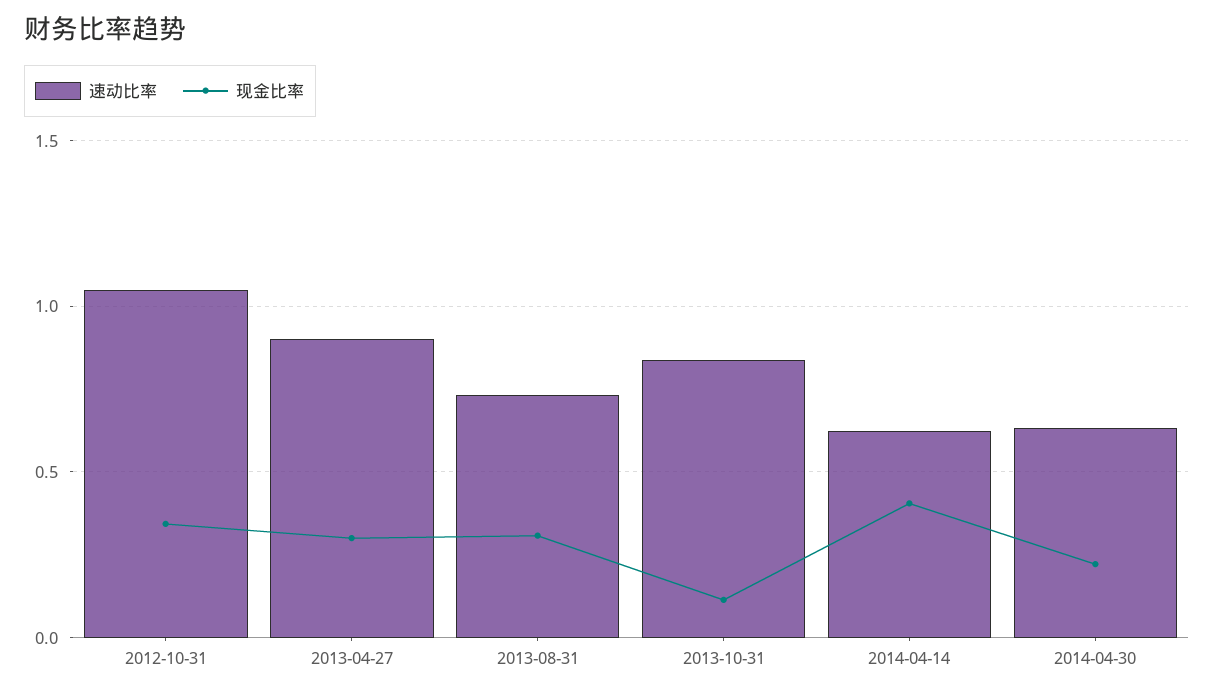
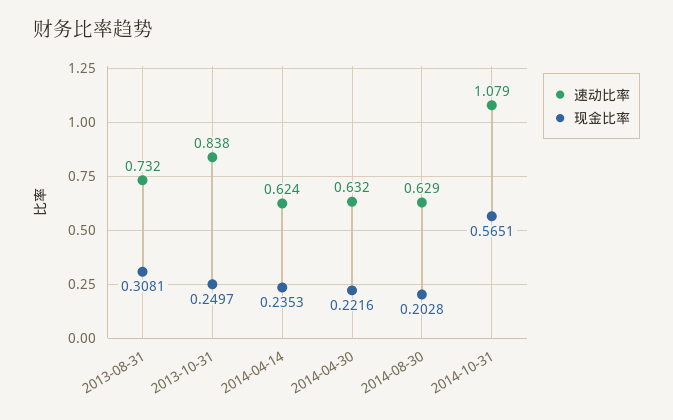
速动比率, 2012-10-31: 1.05 -> none
现金比率, 2012-10-31: 0.35 -> none
速动比率, 2013-04-27: 0.9 -> none
现金比率, 2013-04-27: 0.3 -> none
现金比率, 2013-10-31: 0.1 -> 0.2497
现金比率, 2014-04-14: 0.4 -> 0.2353
速动比率, 2014-08-30: none -> 0.629
现金比率, 2014-08-30: none -> 0.2028
速动比率, 2014-10-31: none -> 1.079
现金比率, 2014-10-31: none -> 0.5651

